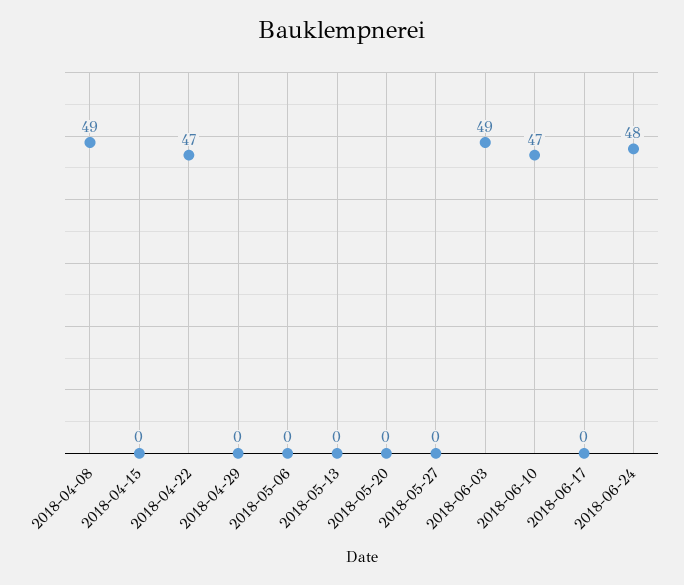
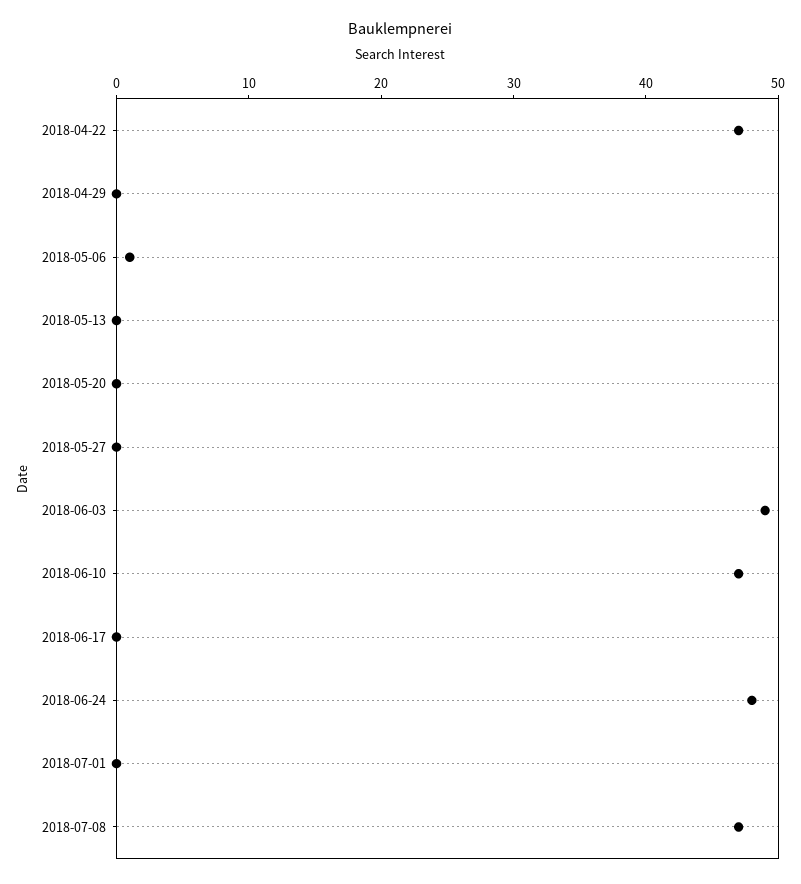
2018-04-08: 49 -> none
2018-04-15: 0 -> none
2018-05-06: 0 -> 1
2018-07-01: none -> 0
2018-07-08: none -> 47

